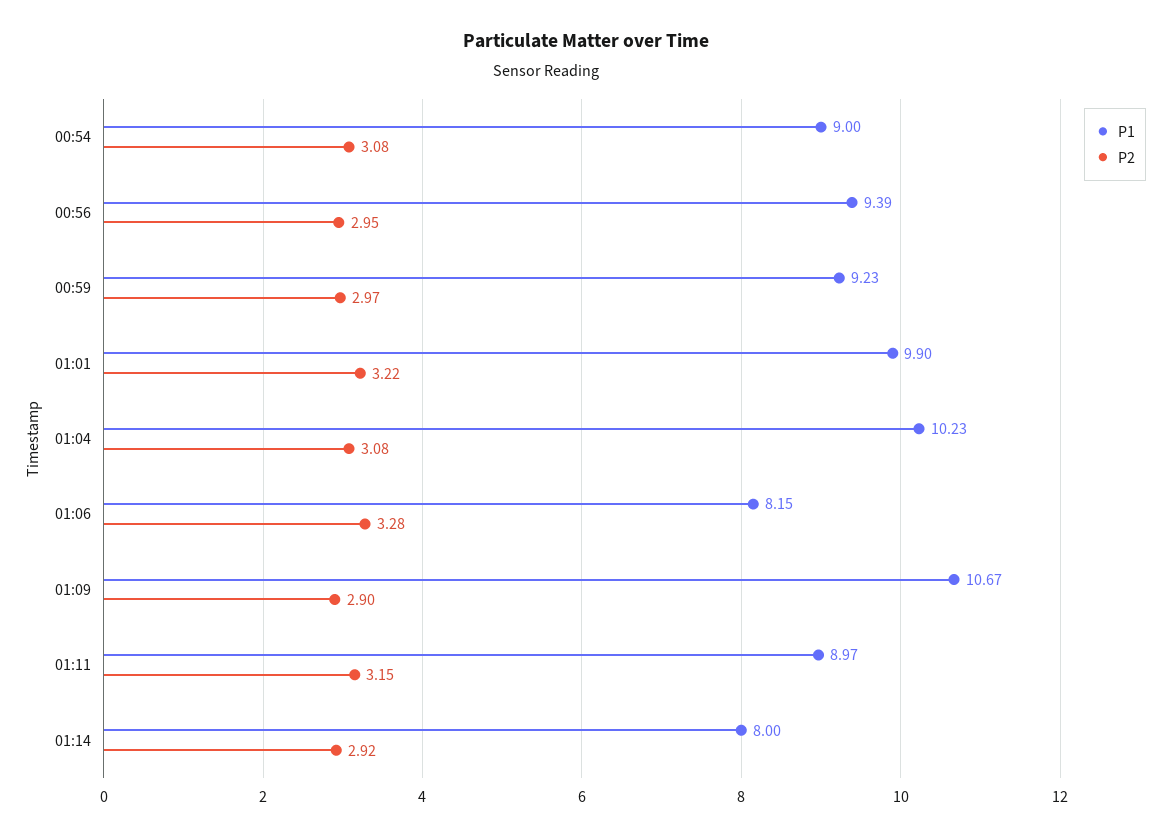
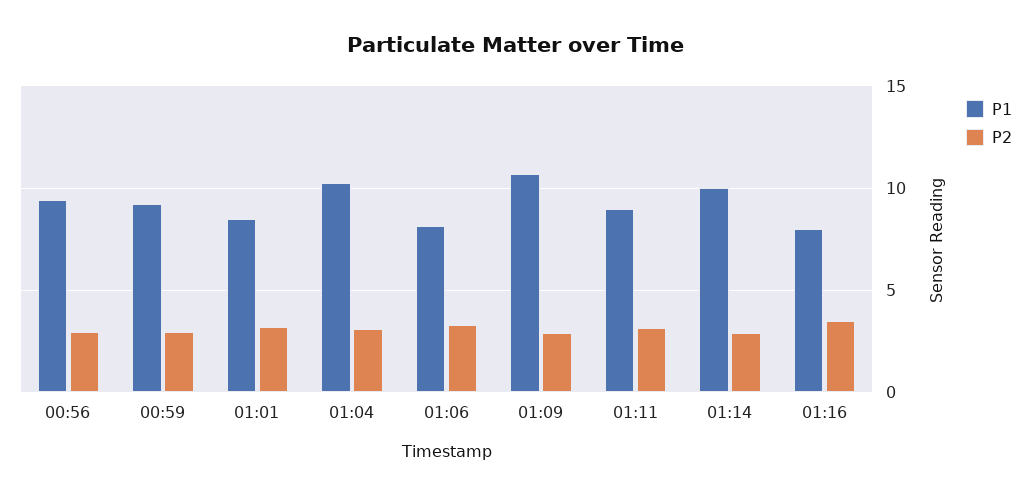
P1, 00:54: 9 -> none
P2, 00:54: 3.08 -> none
P1, 01:01: 9.9 -> 8.5
P1, 01:14: 8 -> 10
P1, 01:16: none -> 8
P2, 01:16: none -> 3.5

